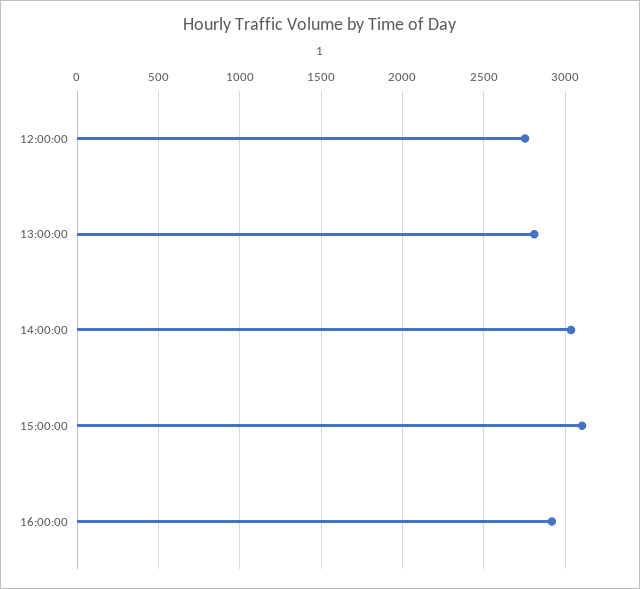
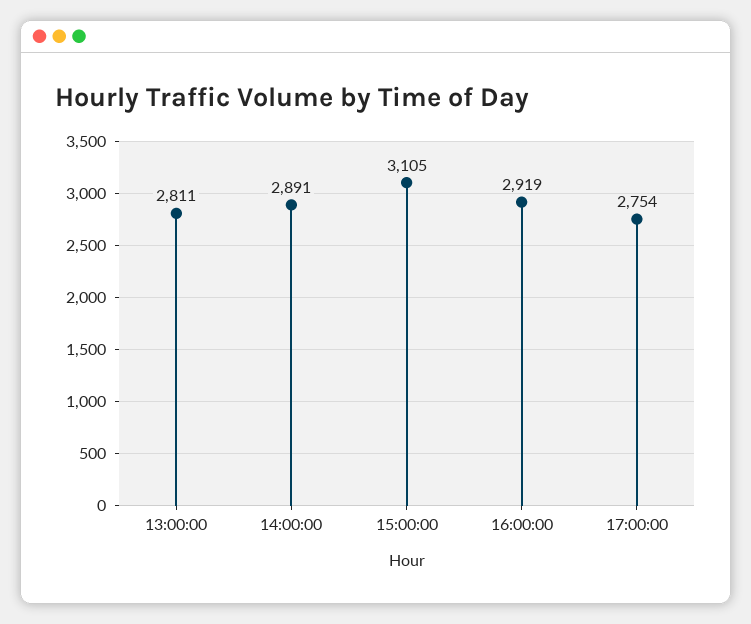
12:00:00: 2750 -> none
14:00:00: 3050 -> 2891
17:00:00: none -> 2754

